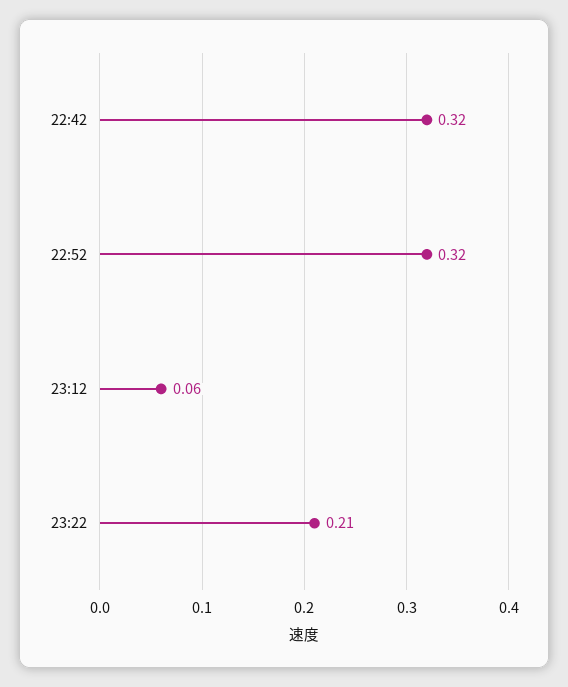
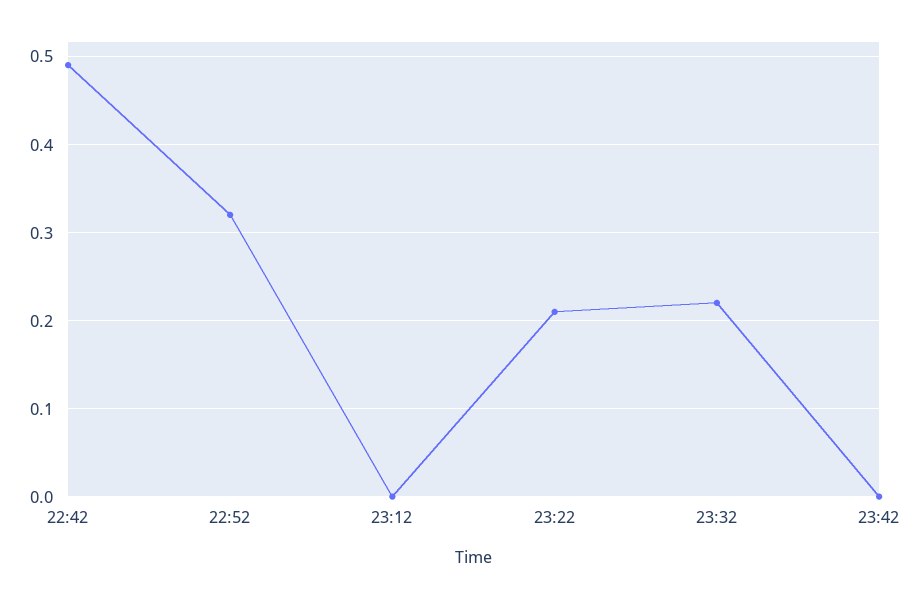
22:42: 0.32 -> 0.49
23:12: 0.06 -> 0
23:32: none -> 0.22
23:42: none -> 0

